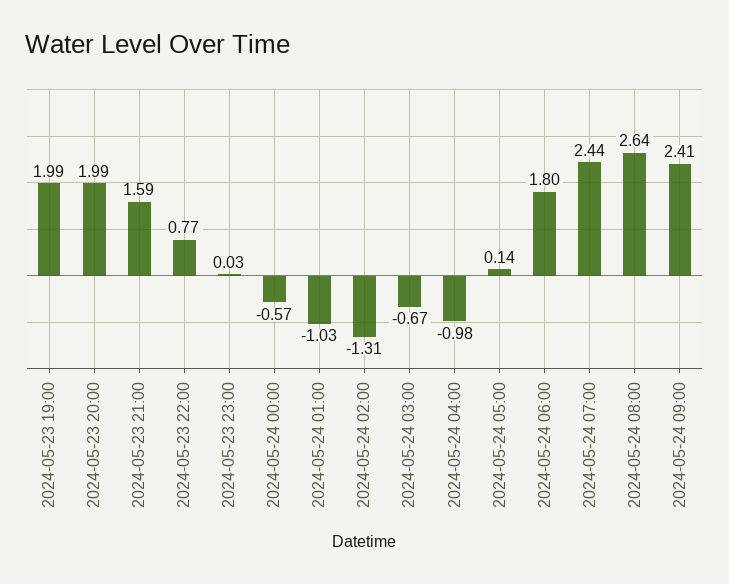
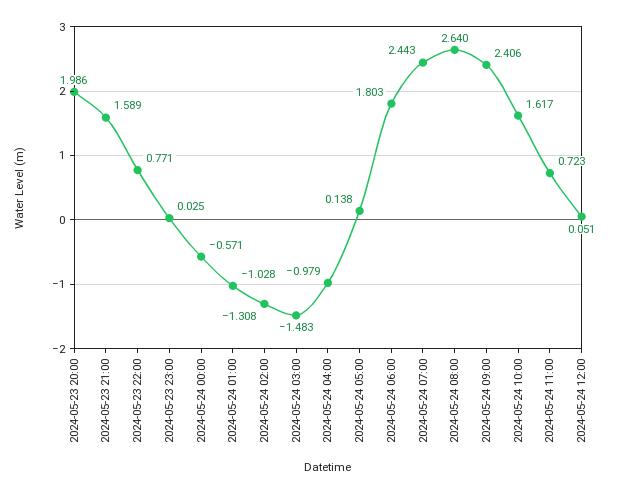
2024-05-23 19:00: 1.99 -> none
2024-05-24 03:00: -0.67 -> -1.483
2024-05-24 10:00: none -> 1.617
2024-05-24 11:00: none -> 0.723
2024-05-24 12:00: none -> 0.051

